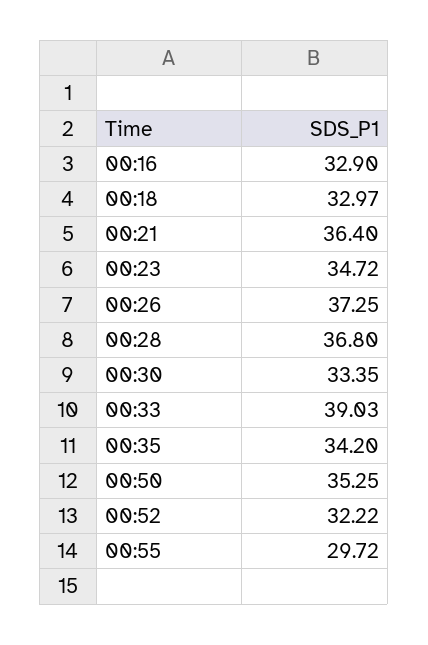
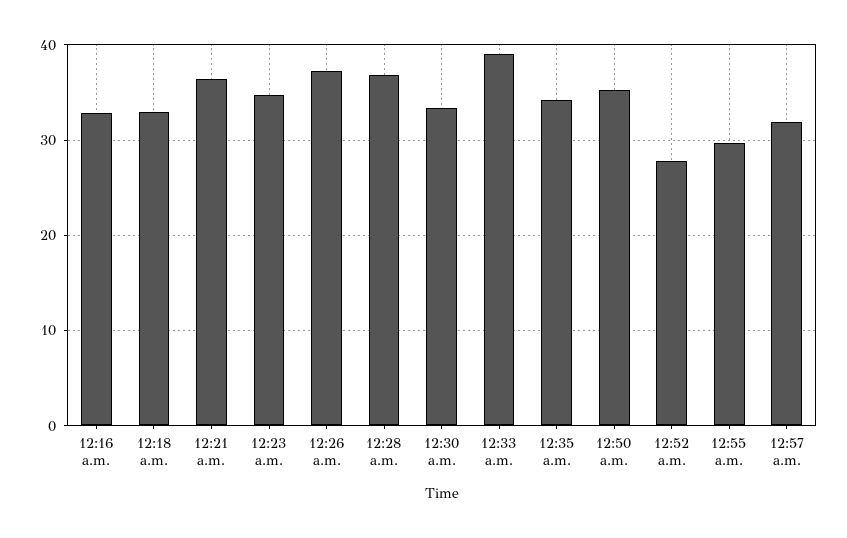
00:52: 32.22 -> 28
12:57 a.m.: none -> 32

